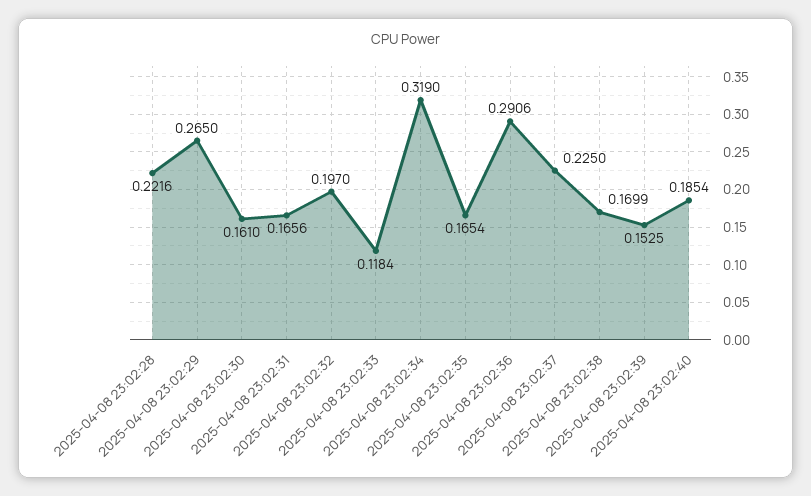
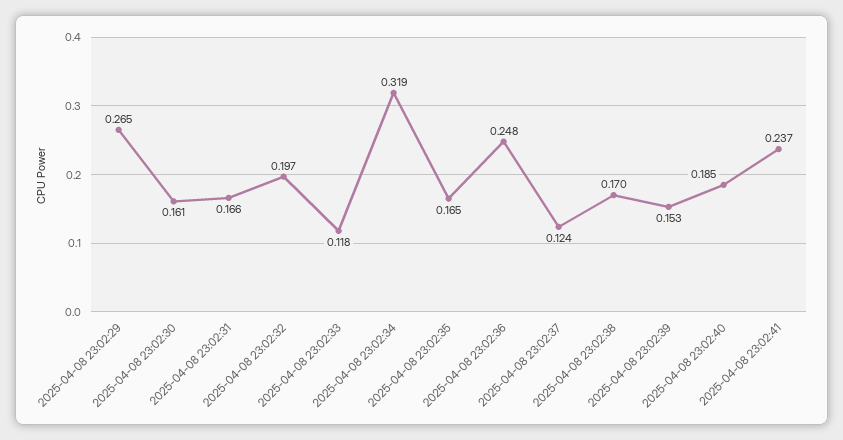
2025-04-08 23:02:28: 0.2216 -> none
2025-04-08 23:02:36: 0.2906 -> 0.248
2025-04-08 23:02:37: 0.225 -> 0.124
2025-04-08 23:02:41: none -> 0.237

